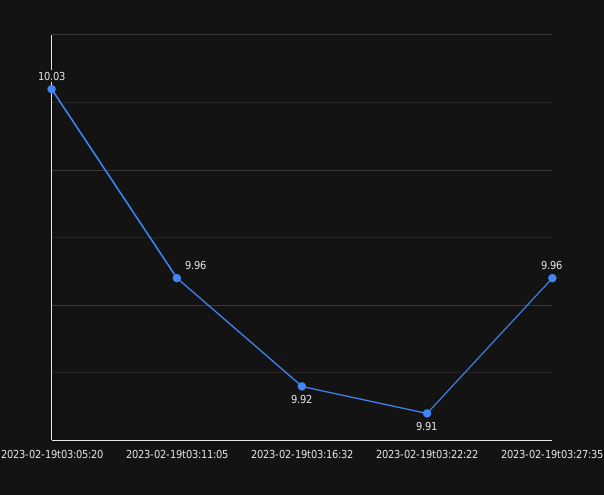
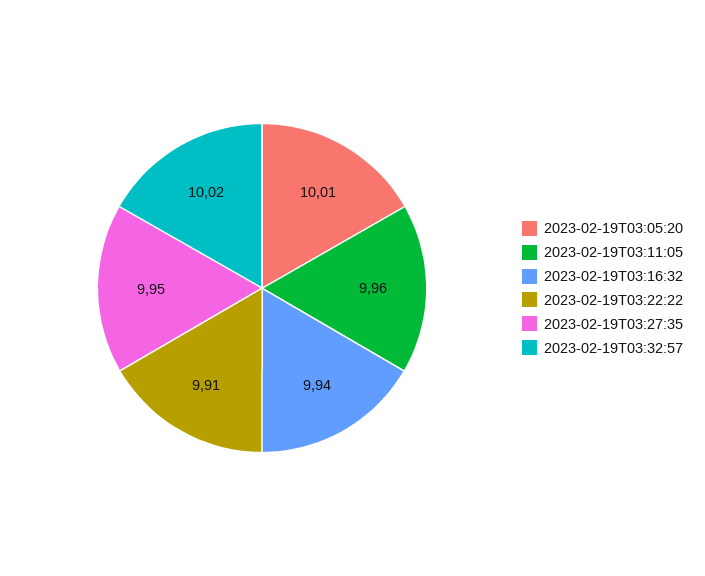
2023-02-19t03:05:20: 10.03 -> 10.01
2023-02-19t03:16:32: 9.92 -> 9.94
2023-02-19t03:27:35: 9.96 -> 9.95
2023-02-19T03:32:57: none -> 10.02

